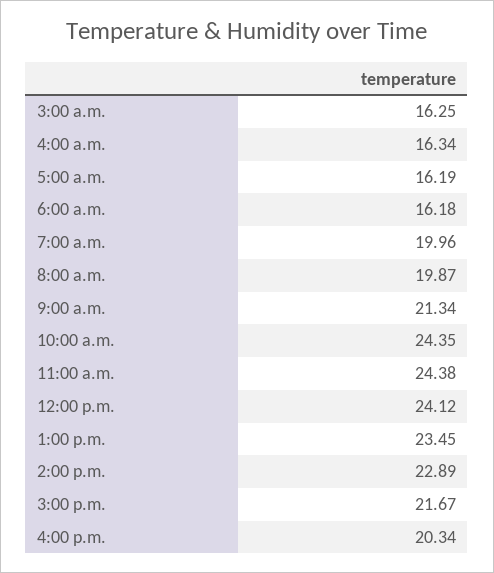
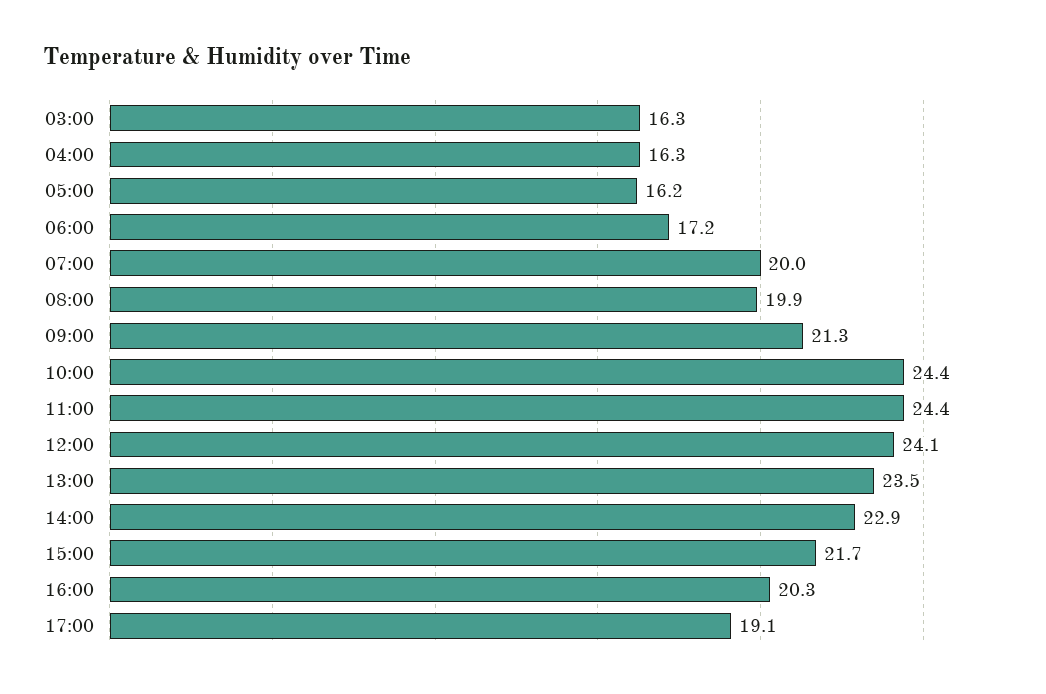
6:00 a.m.: 16.18 -> 17.2
17:00: none -> 19.1

